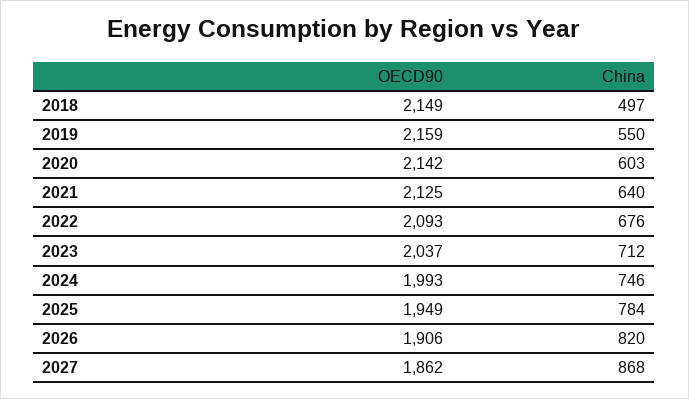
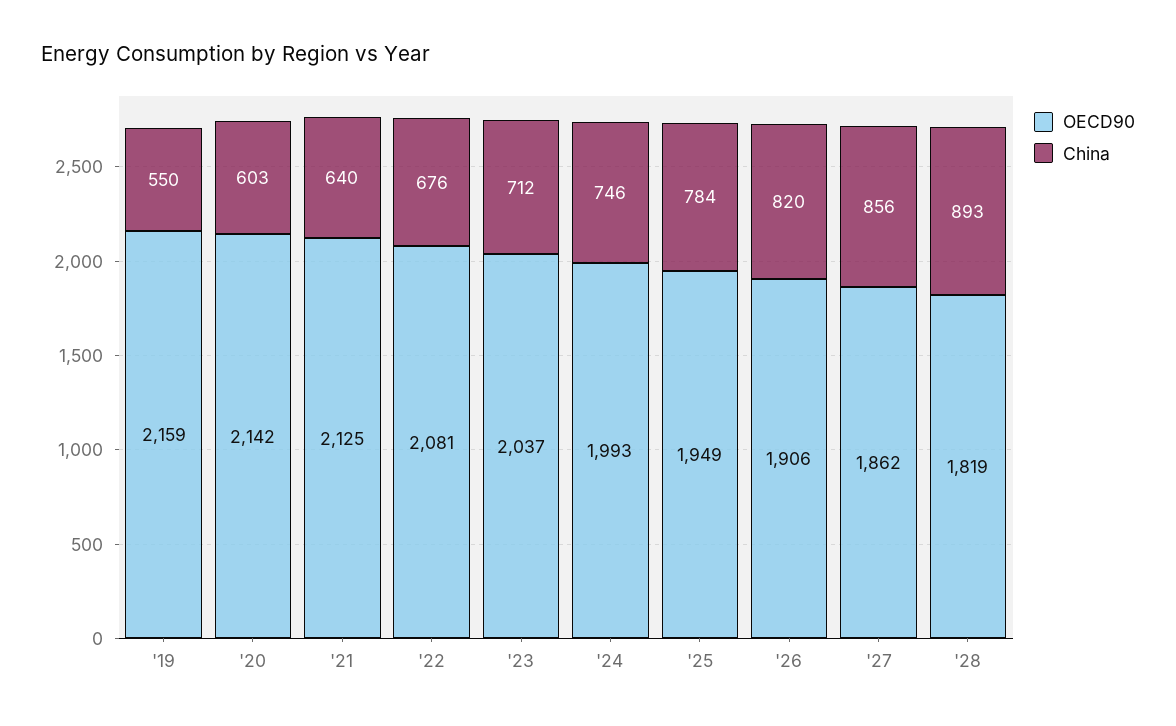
OECD90, 2018: 2149 -> none
China, 2018: 497 -> none
OECD90, 2022: 2093 -> 2081
China, 2027: 868 -> 856
OECD90, '28: none -> 1819
China, '28: none -> 893

